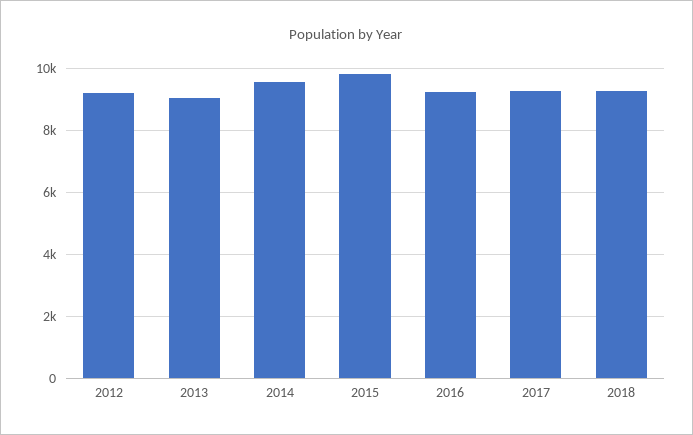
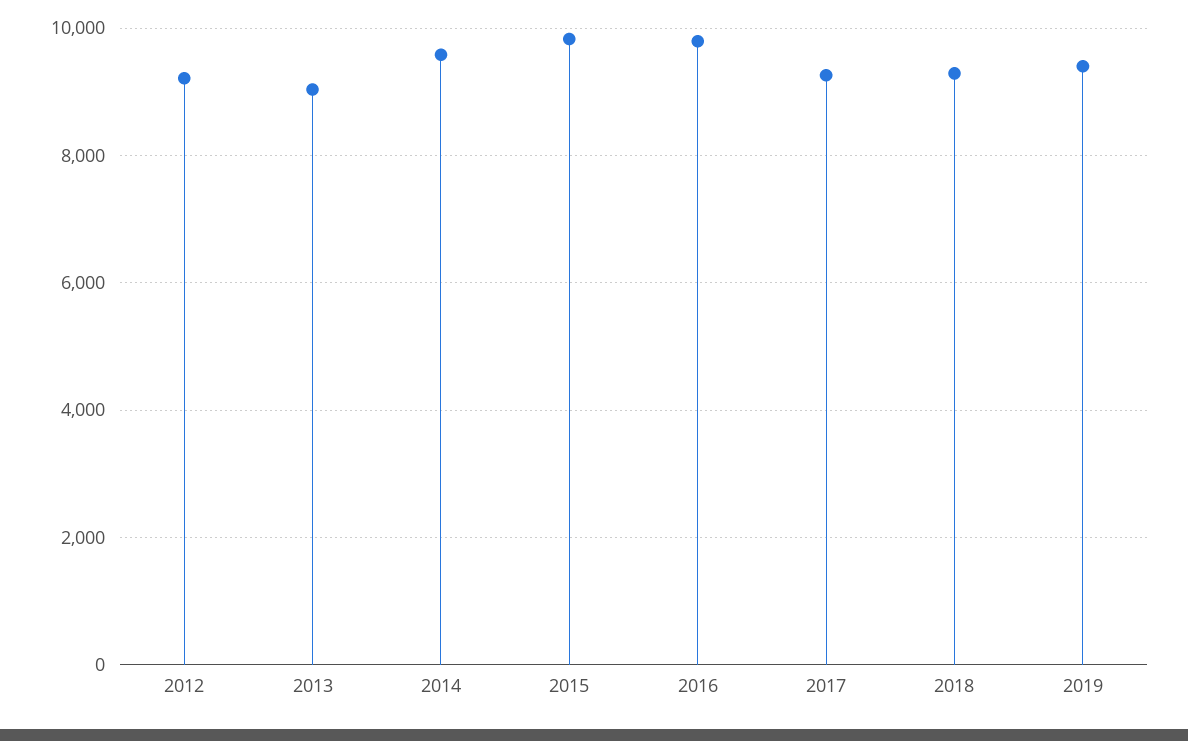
2016: 9200 -> 9800
2019: none -> 9400

